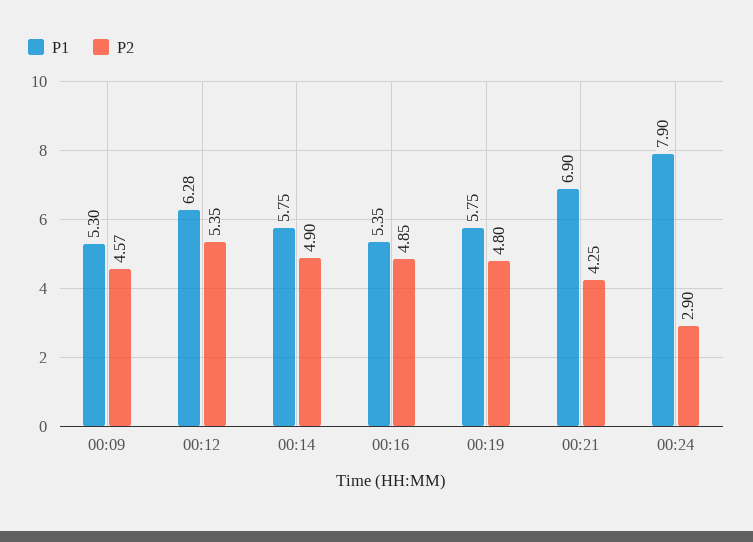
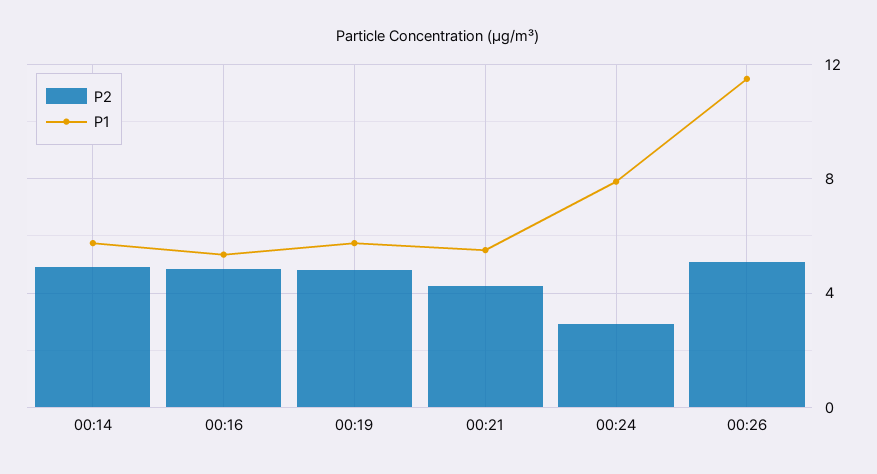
P1, 00:09: 5.3 -> none
P2, 00:09: 4.57 -> none
P1, 00:12: 6.28 -> none
P2, 00:12: 5.35 -> none
P1, 00:21: 6.9 -> 5.5
P2, 00:26: none -> 5
P1, 00:26: none -> 11.5

